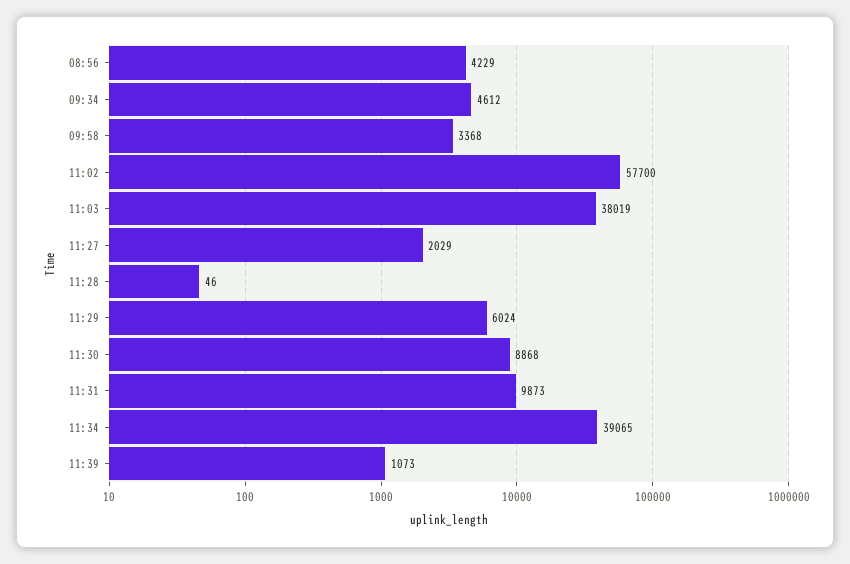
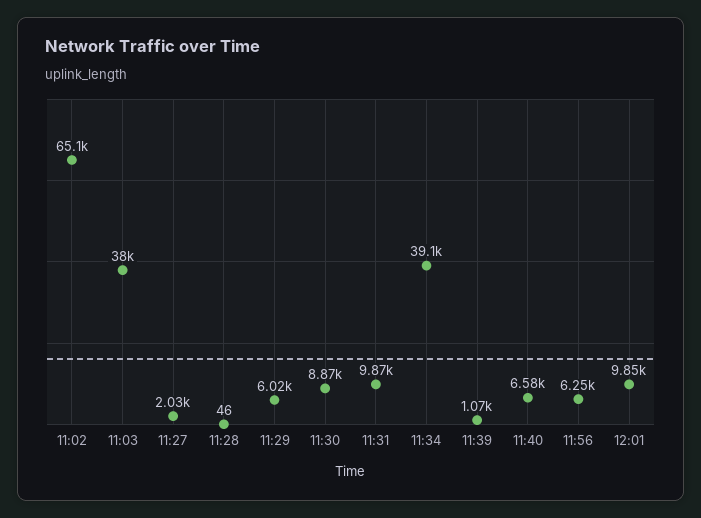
08:56: 4229 -> none
09:34: 4612 -> none
09:58: 3368 -> none
11:02: 57700 -> 65100
11:40: none -> 6580
11:56: none -> 6250
12:01: none -> 9850

